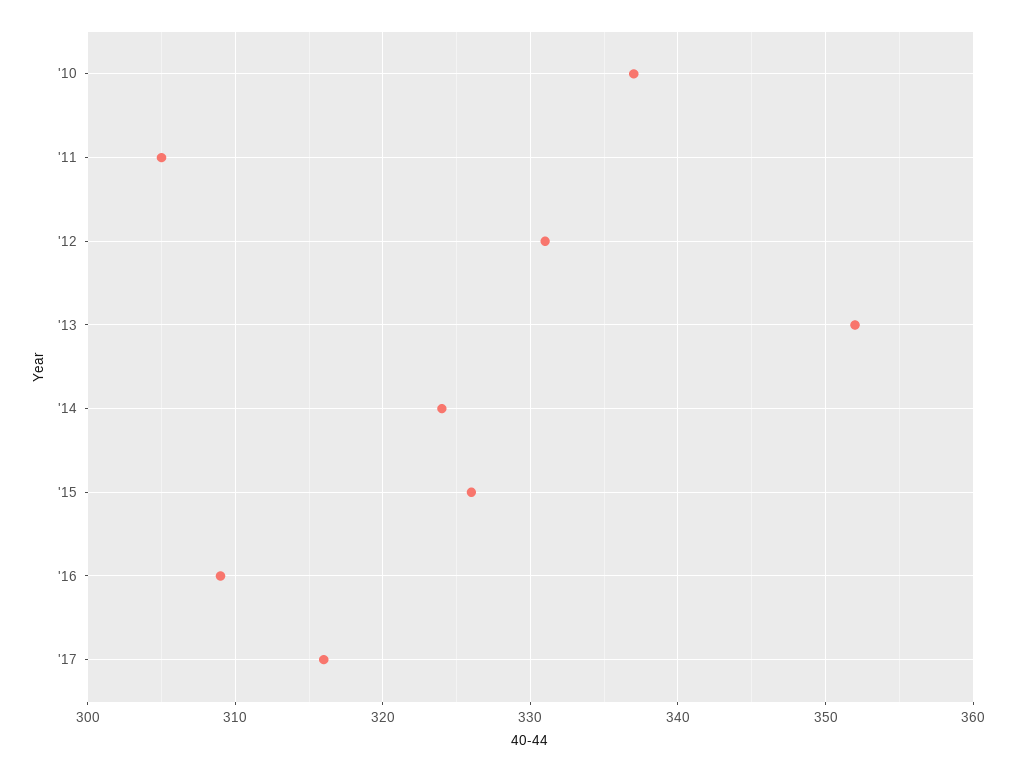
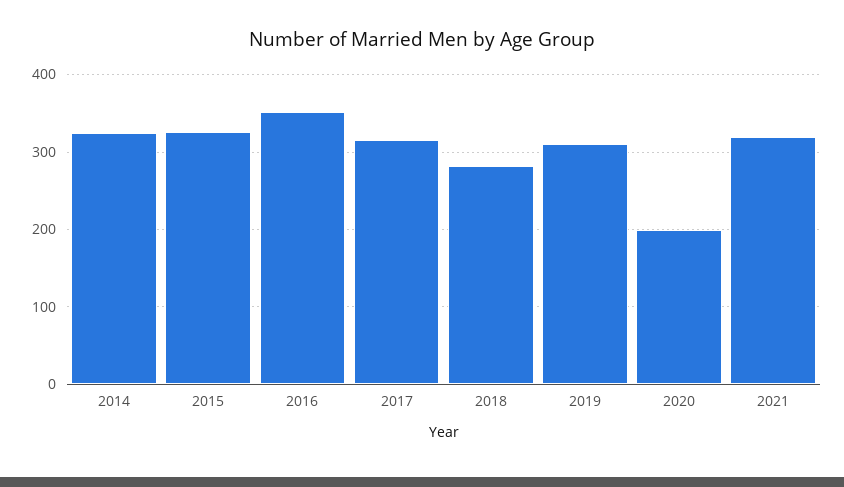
'10: 337 -> none
'11: 305 -> none
'12: 331 -> none
'13: 352 -> none
'16: 309 -> 350
2018: none -> 280
2019: none -> 310
2020: none -> 200
2021: none -> 320

